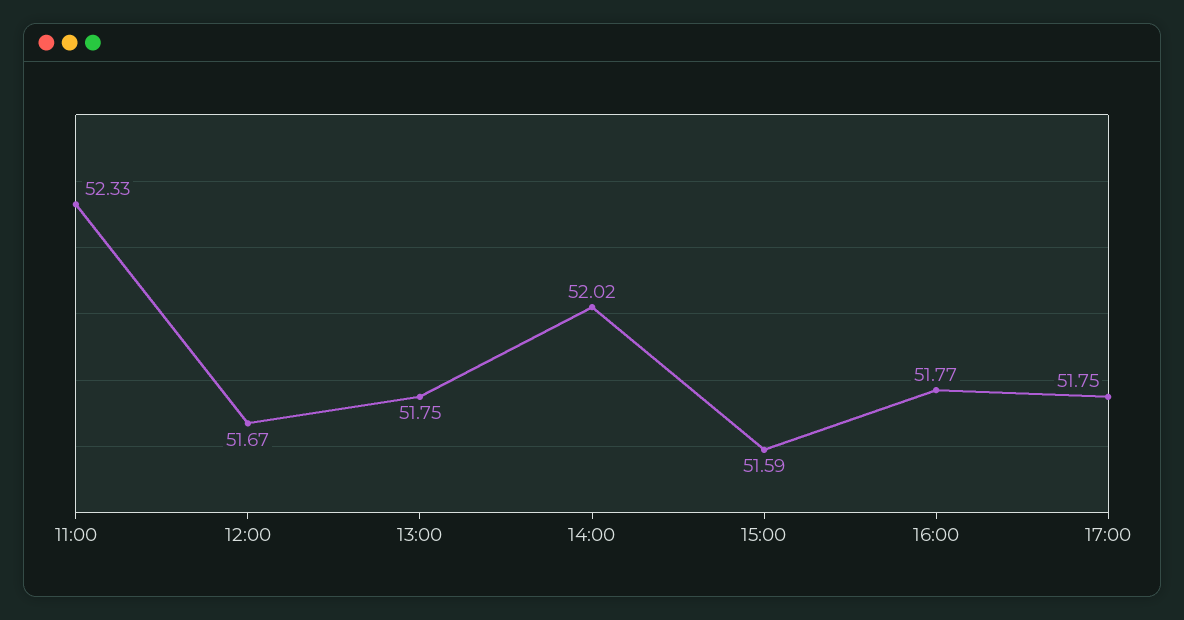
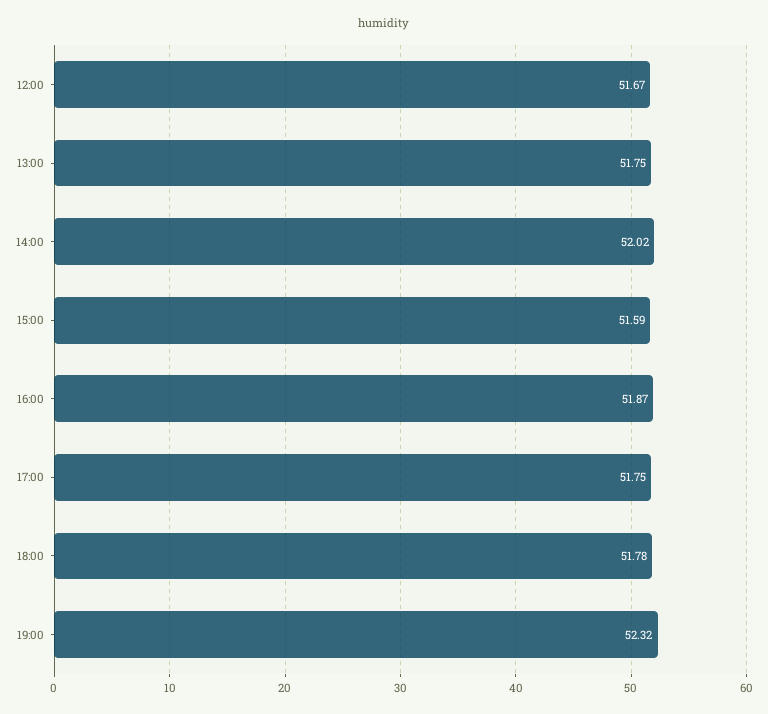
11:00: 52.33 -> none
16:00: 51.77 -> 51.87
18:00: none -> 51.78
19:00: none -> 52.32

